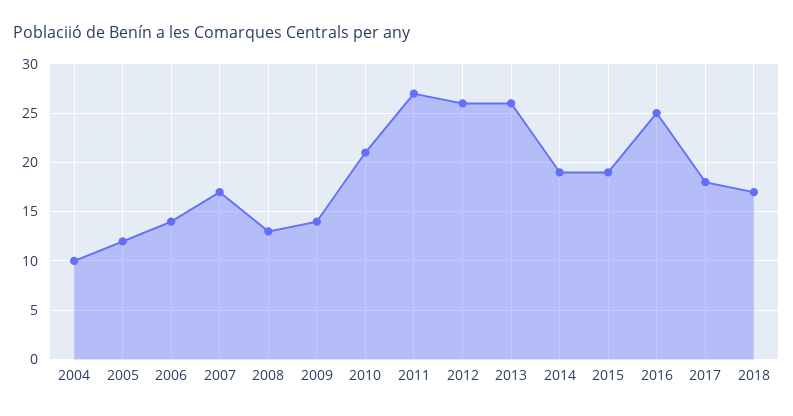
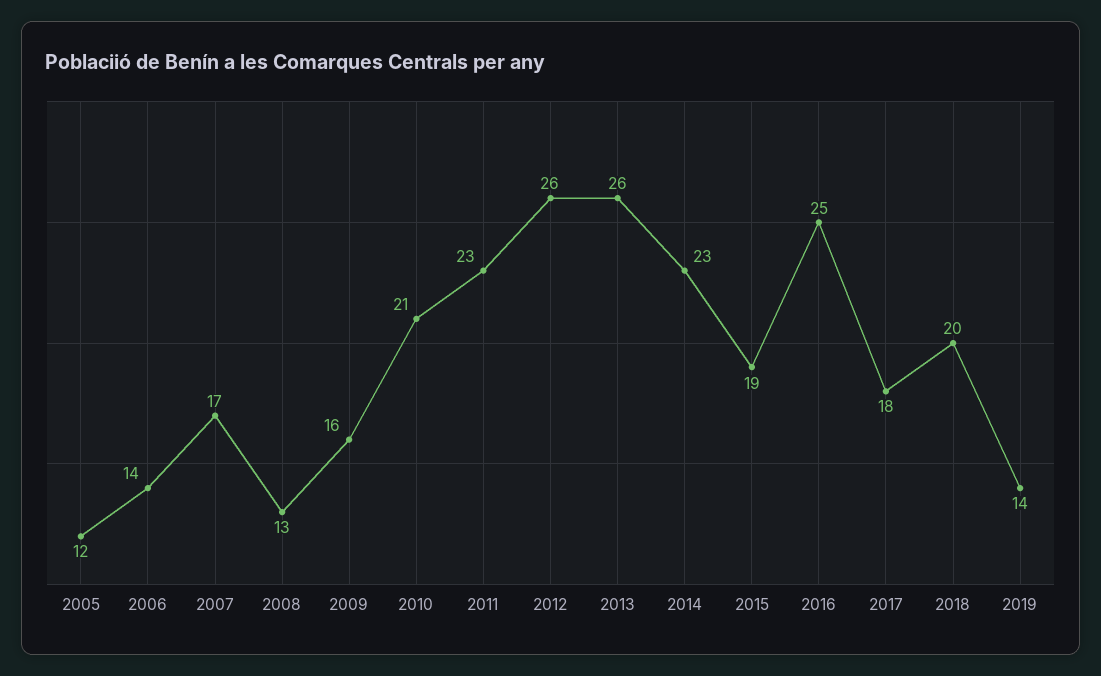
2004: 10 -> none
2009: 14 -> 16
2011: 27 -> 23
2014: 19 -> 23
2018: 17 -> 20
2019: none -> 14

